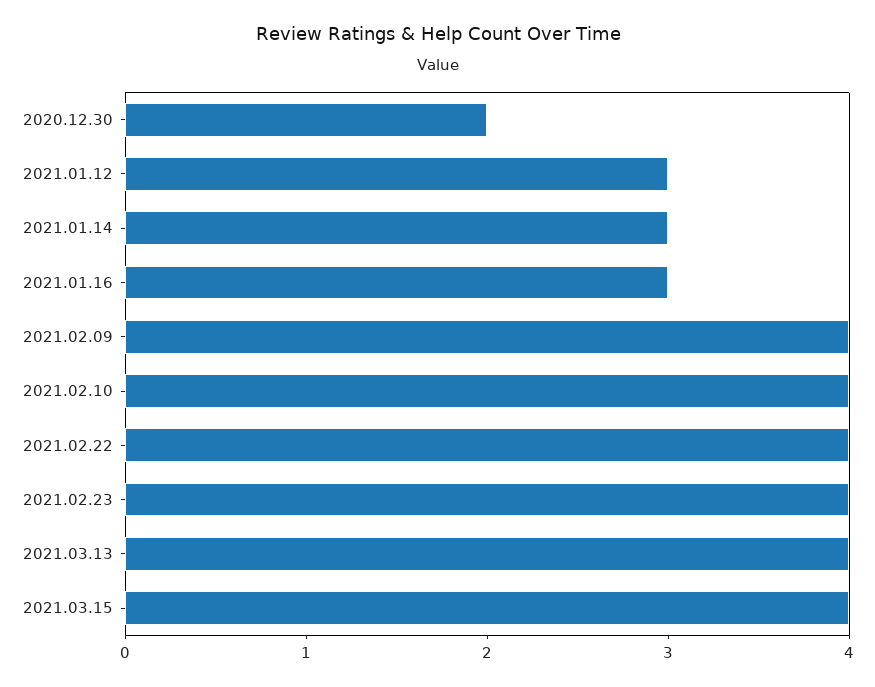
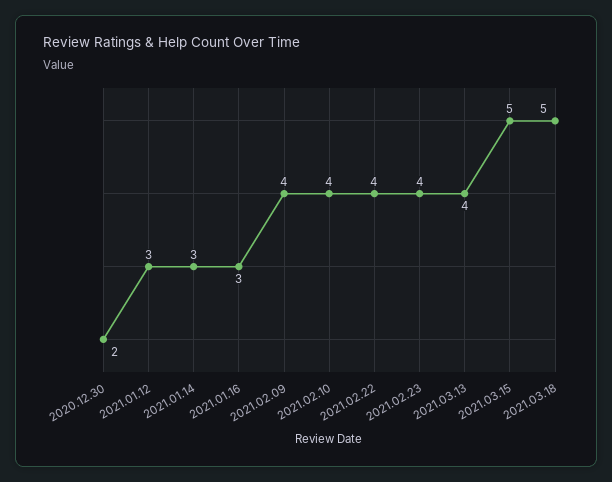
2021.03.15: 4 -> 5
2021.03.18: none -> 5

